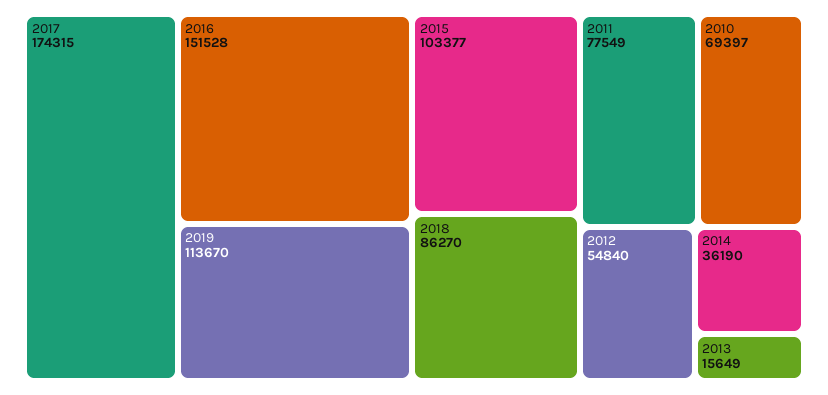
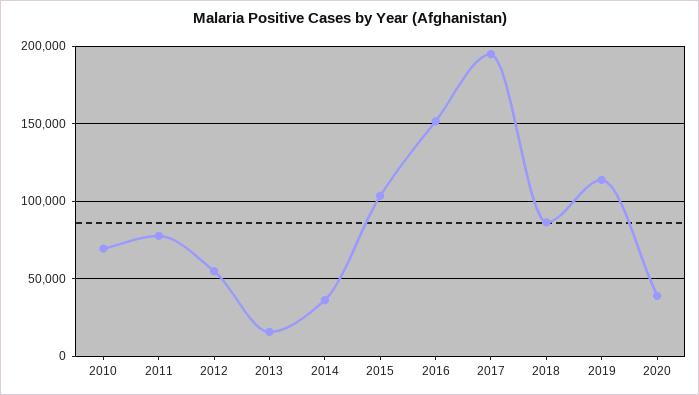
2017: 174315 -> 195000
2020: none -> 40000

